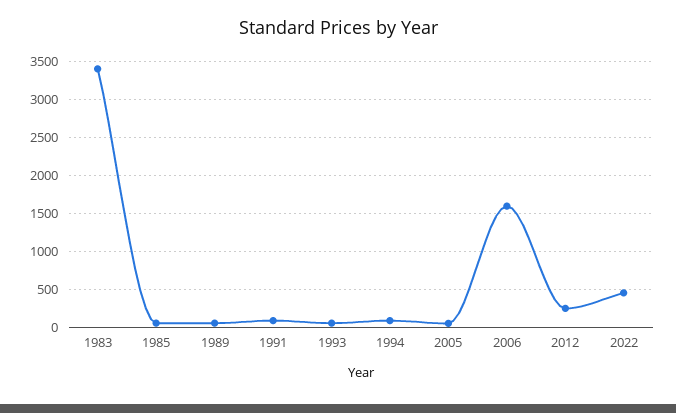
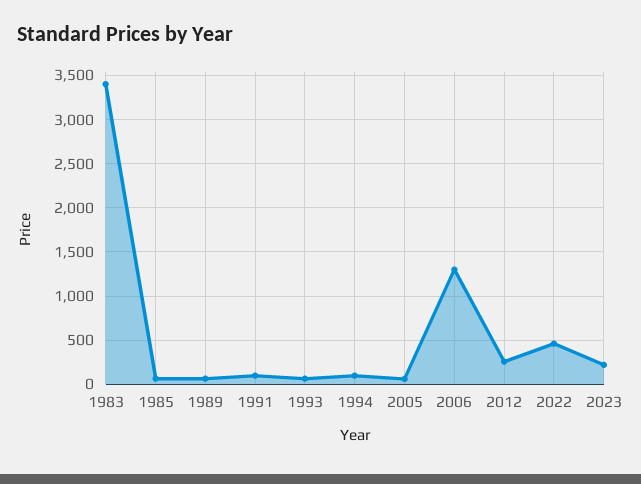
2006: 1600 -> 1300
2023: none -> 200

